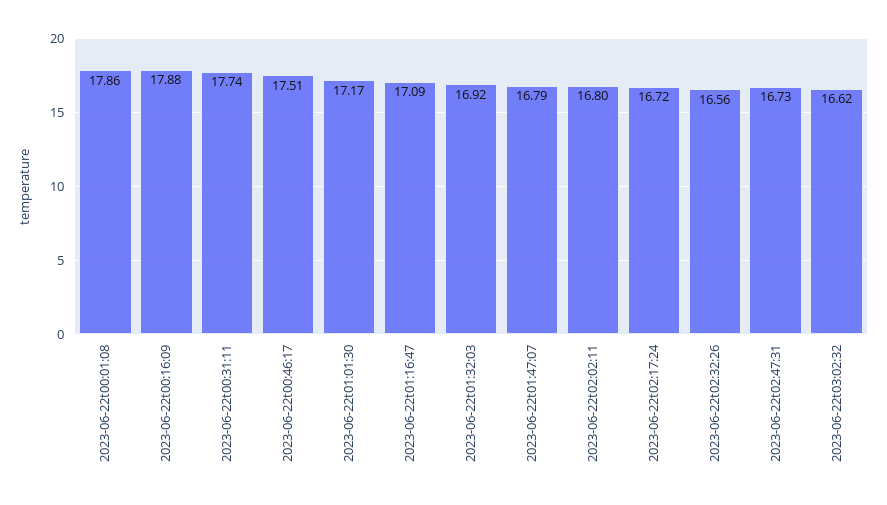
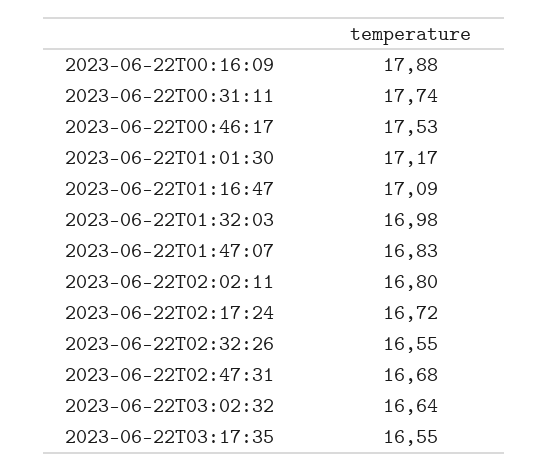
2023-06-22t00:01:08: 17.86 -> none
2023-06-22t00:46:17: 17.51 -> 17.53
2023-06-22t01:32:03: 16.92 -> 16.98
2023-06-22t01:47:07: 16.79 -> 16.83
2023-06-22t02:32:26: 16.56 -> 16.55
2023-06-22t02:47:31: 16.73 -> 16.68
2023-06-22t03:02:32: 16.62 -> 16.64
2023-06-22T03:17:35: none -> 16.55

